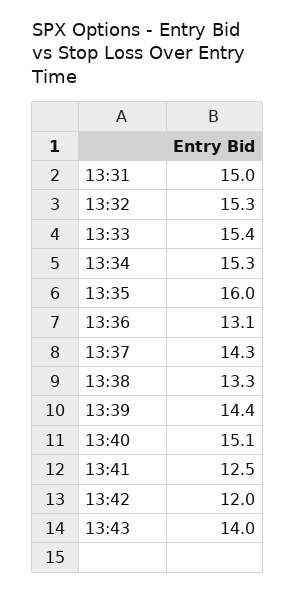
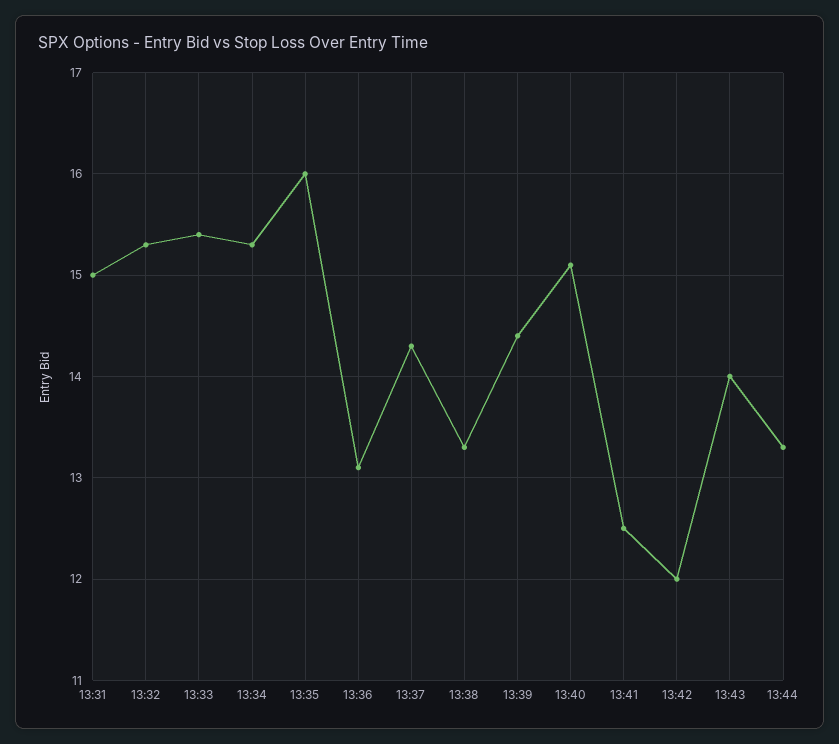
13:44: none -> 13.3

